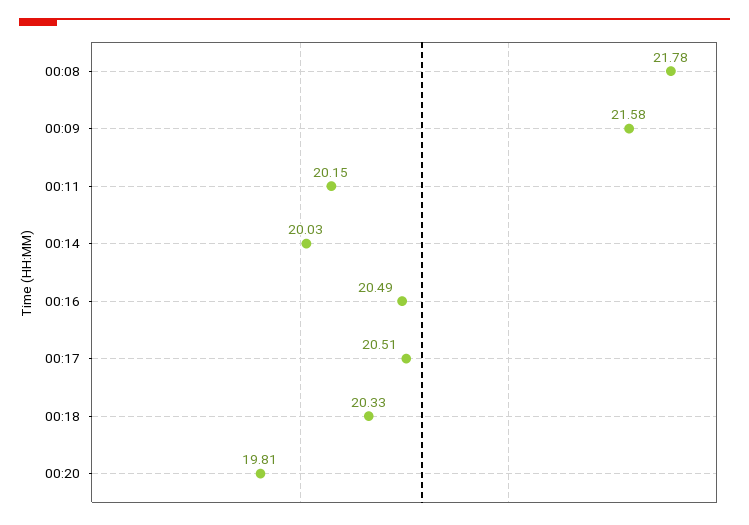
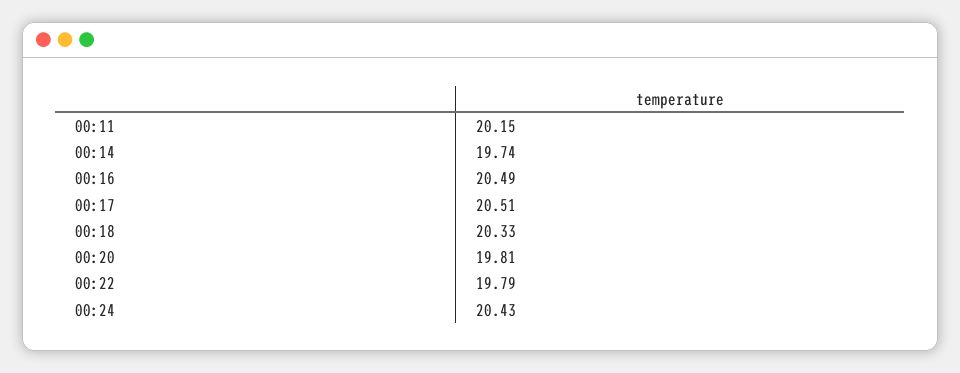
00:08: 21.78 -> none
00:09: 21.58 -> none
00:14: 20.03 -> 19.74
00:22: none -> 19.79
00:24: none -> 20.43

